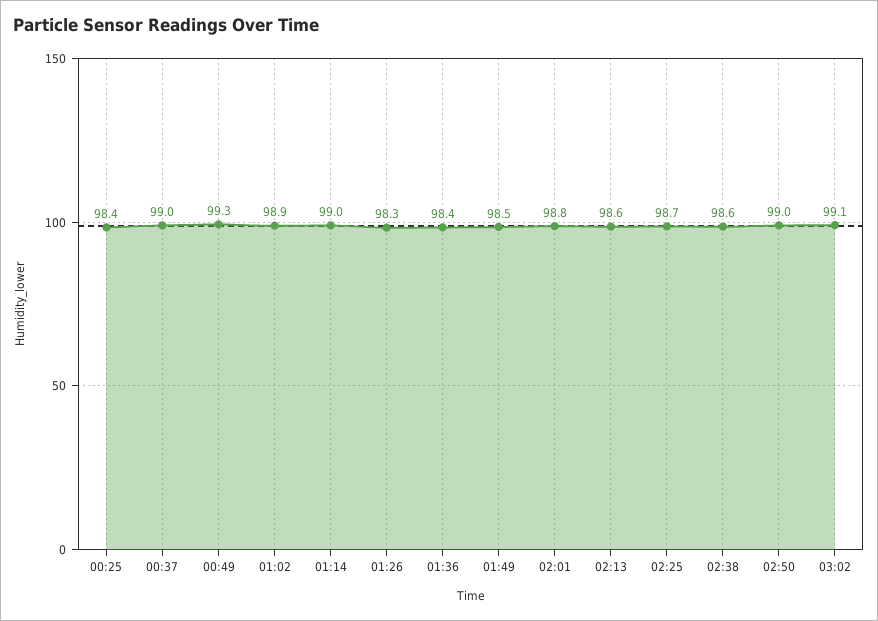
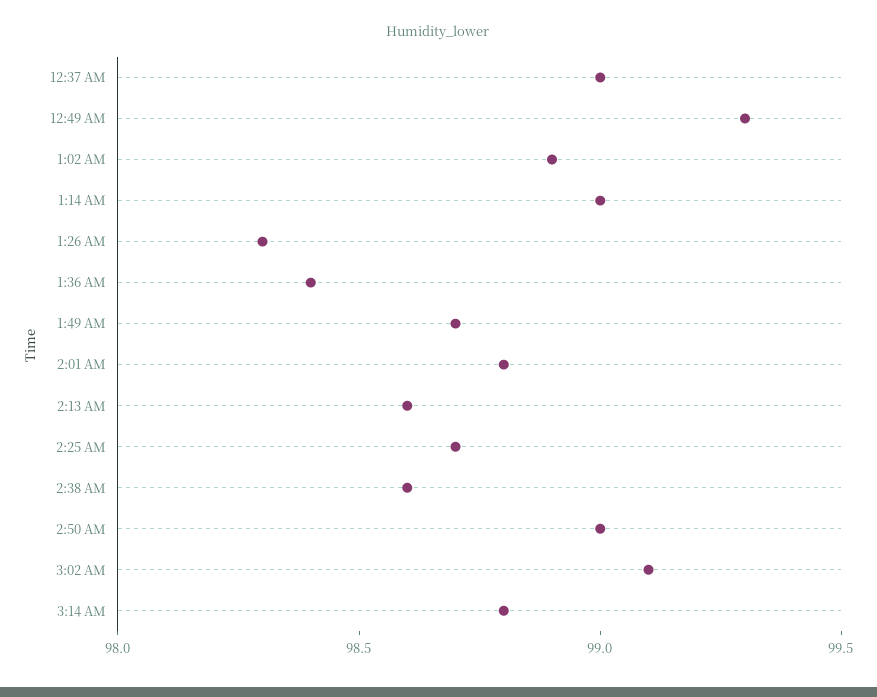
00:25: 98.4 -> none
01:49: 98.5 -> 98.7
3:14 AM: none -> 98.8

